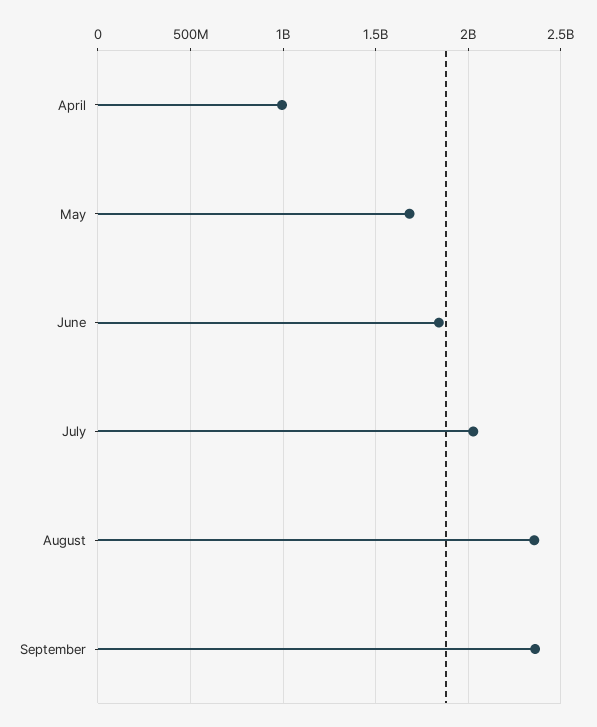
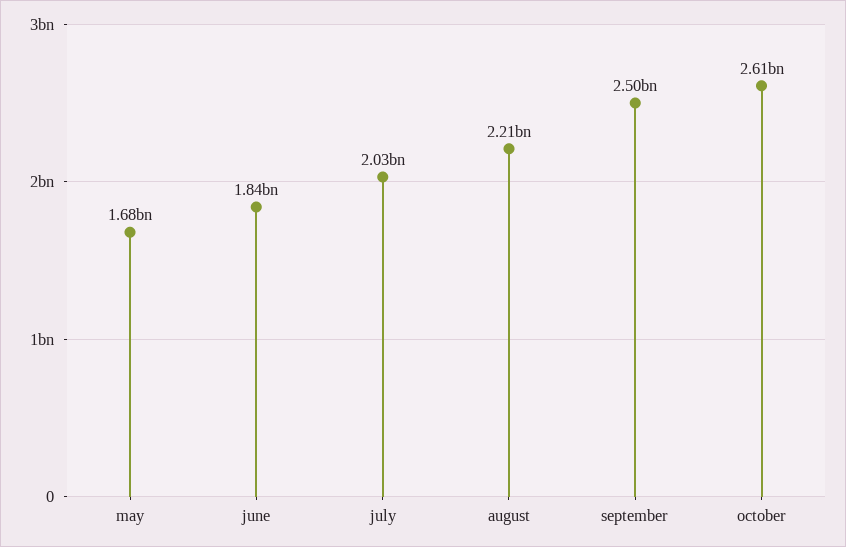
April: 1000000000 -> none
August: 2350000000 -> 2210000000
September: 2350000000 -> 2500000000
october: none -> 2610000000

